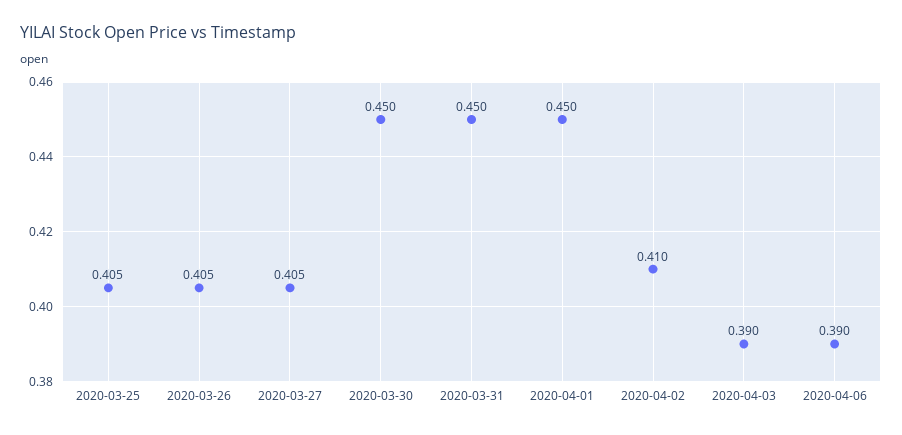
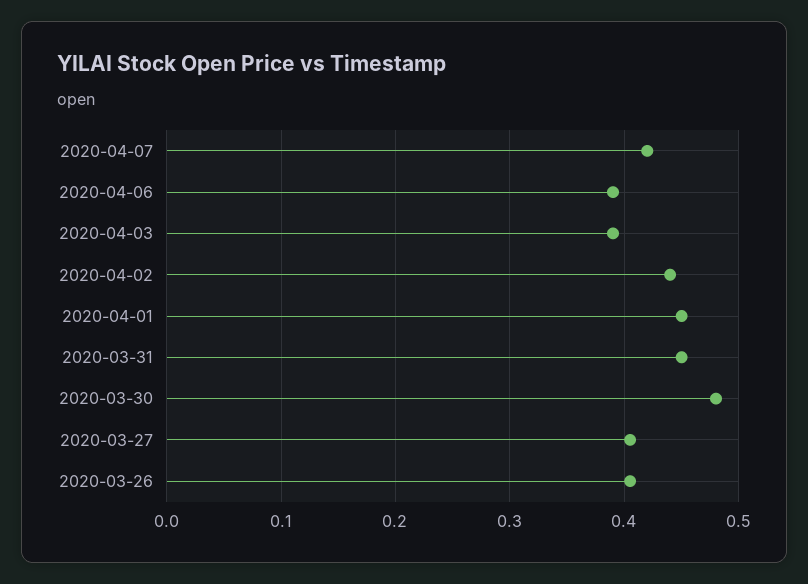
2020-03-25: 0.405 -> none
2020-03-30: 0.45 -> 0.48
2020-04-02: 0.41 -> 0.44
2020-04-07: none -> 0.42

